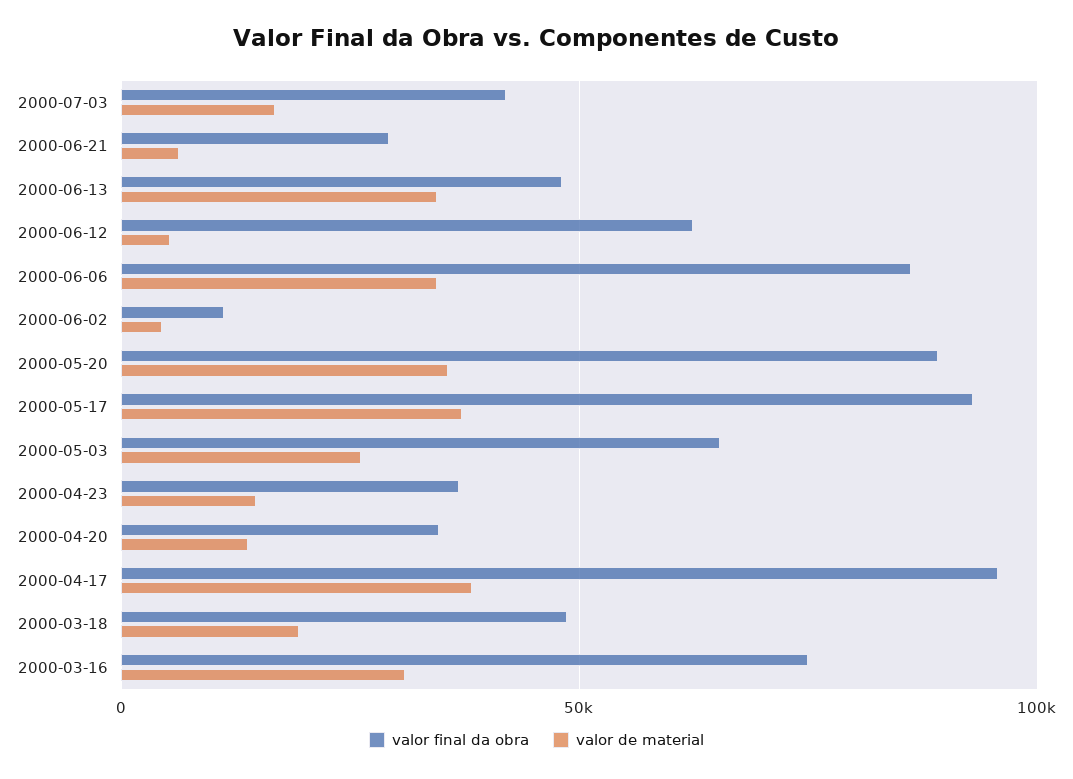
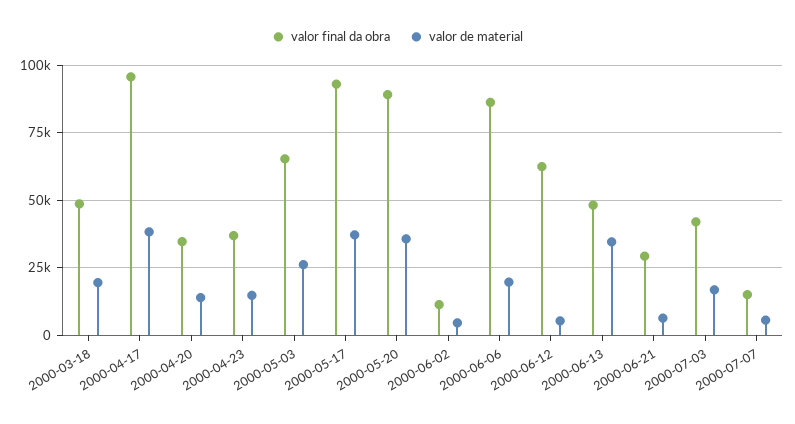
valor de material, 2000-06-06: 35000 -> 20000
valor final da obra, 2000-03-16: 75000 -> none
valor de material, 2000-03-16: 30000 -> none
valor final da obra, 2000-07-07: none -> 15000
valor de material, 2000-07-07: none -> 5000

